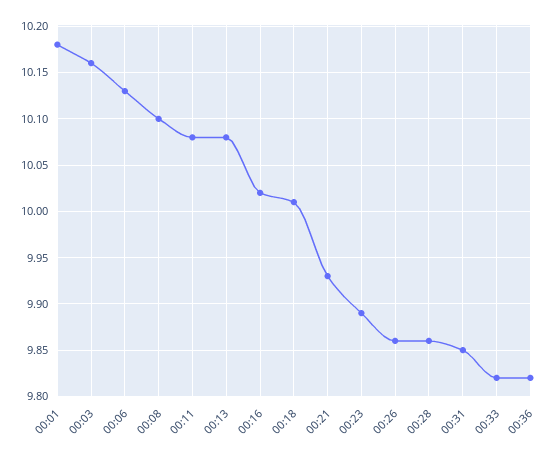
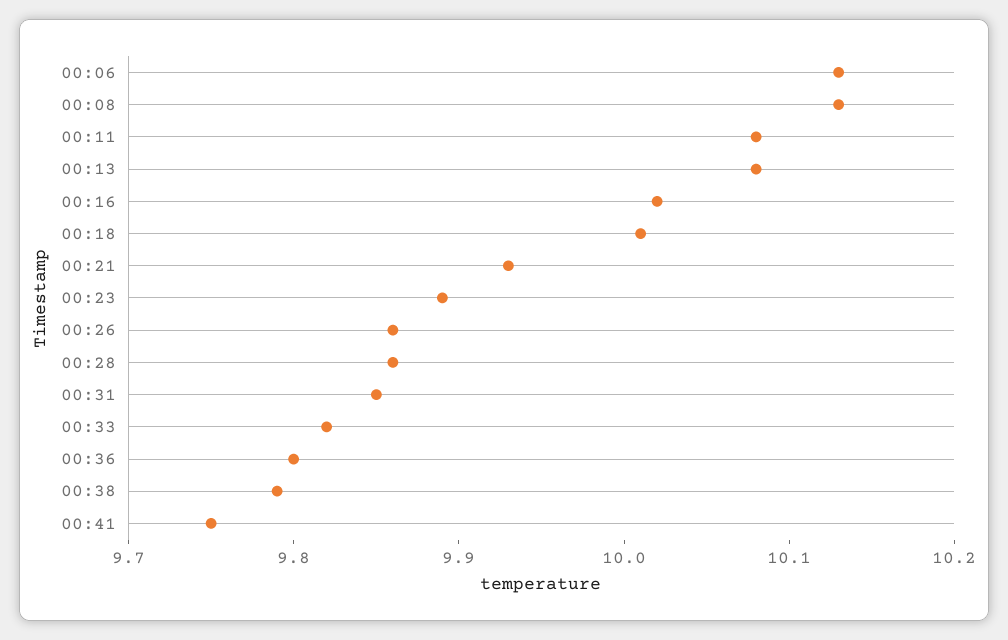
00:01: 10.18 -> none
00:03: 10.16 -> none
00:08: 10.1 -> 10.13
00:36: 9.82 -> 9.8
00:38: none -> 9.79
00:41: none -> 9.75

